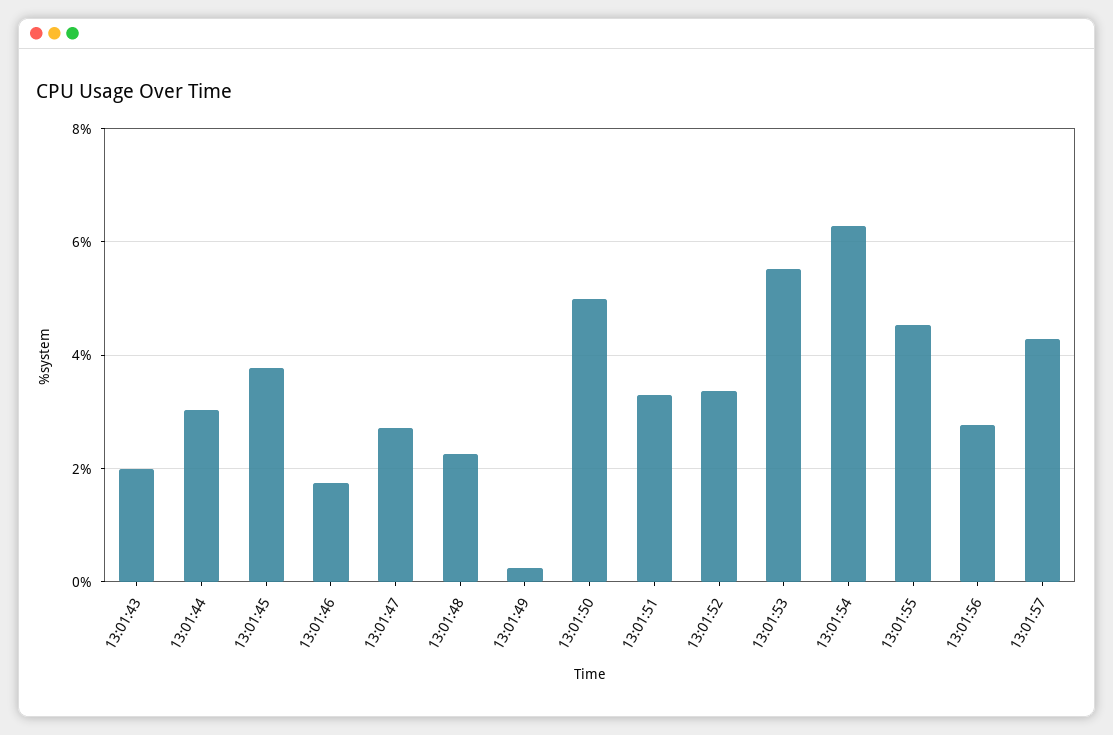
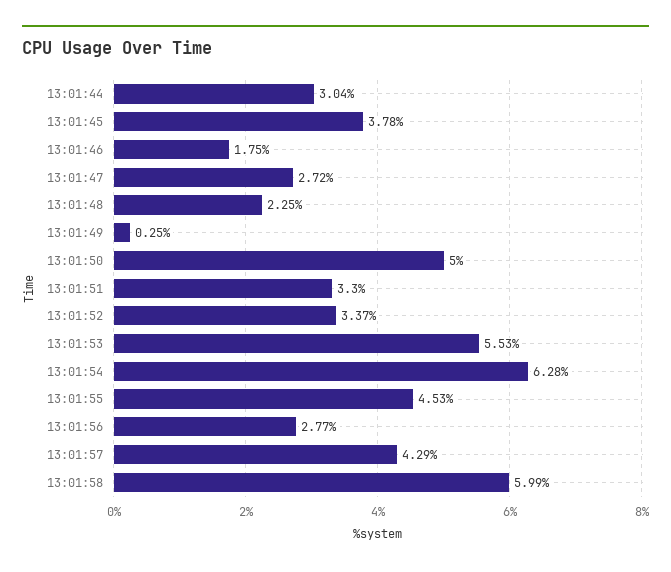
13:01:43: 2 -> none
13:01:58: none -> 5.99

